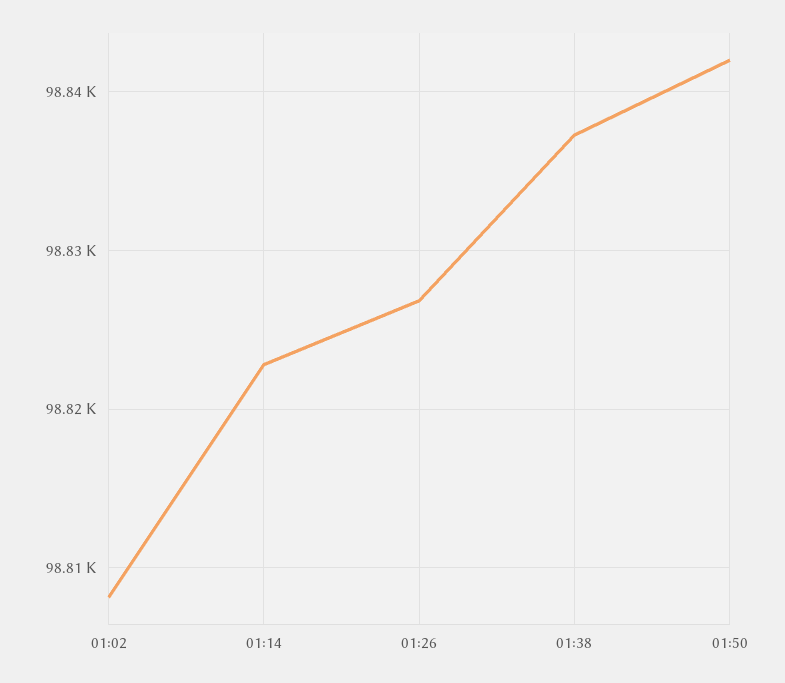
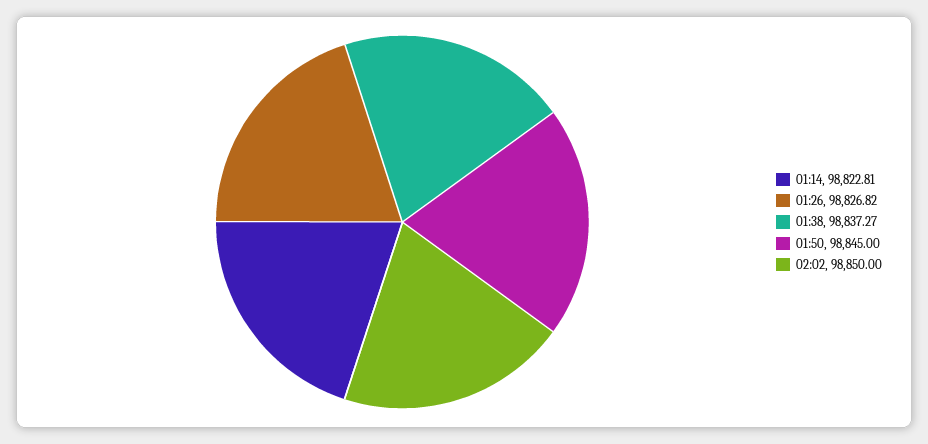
01:02: 98808 -> none
01:50: 98842 -> 98845
02:02: none -> 98850

